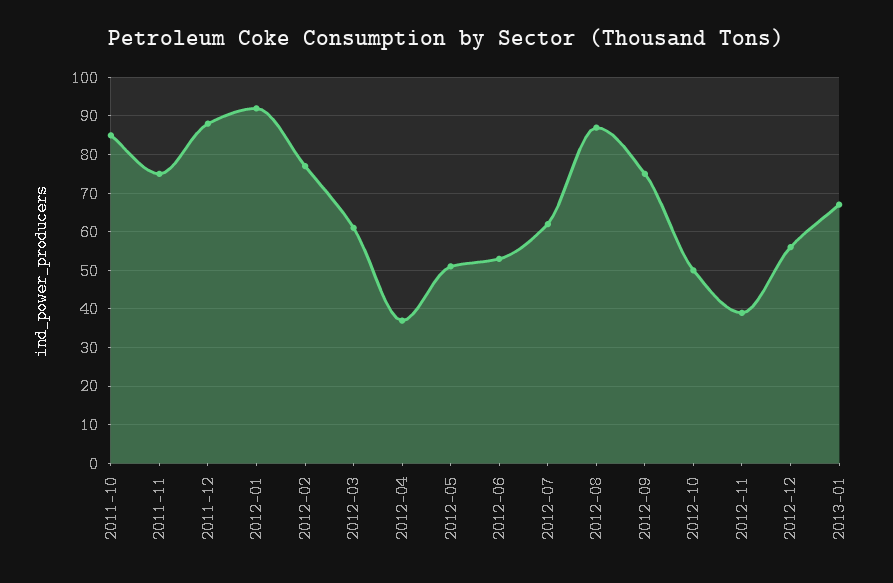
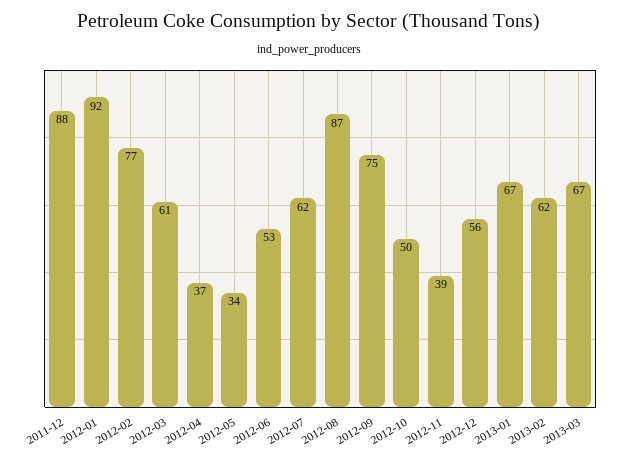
2011-10: 85 -> none
2011-11: 75 -> none
2012-05: 50 -> 34
2013-02: none -> 62
2013-03: none -> 67

